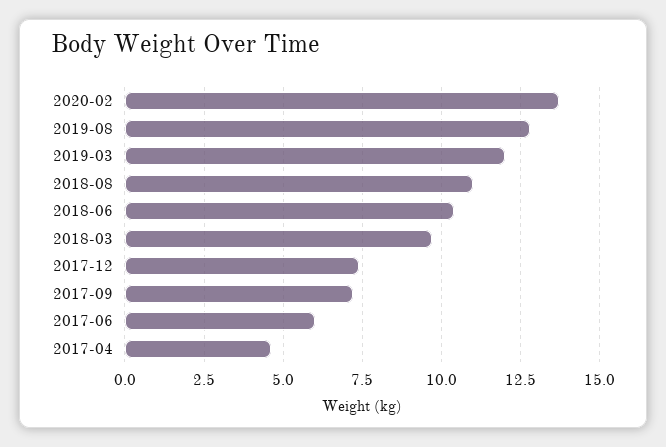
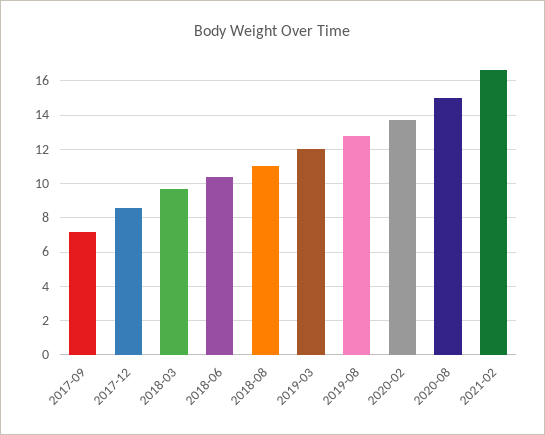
2017-12: 7.5 -> 8.5
2017-06: 6 -> none
2017-04: 4.5 -> none
2020-08: none -> 15
2021-02: none -> 16.5

